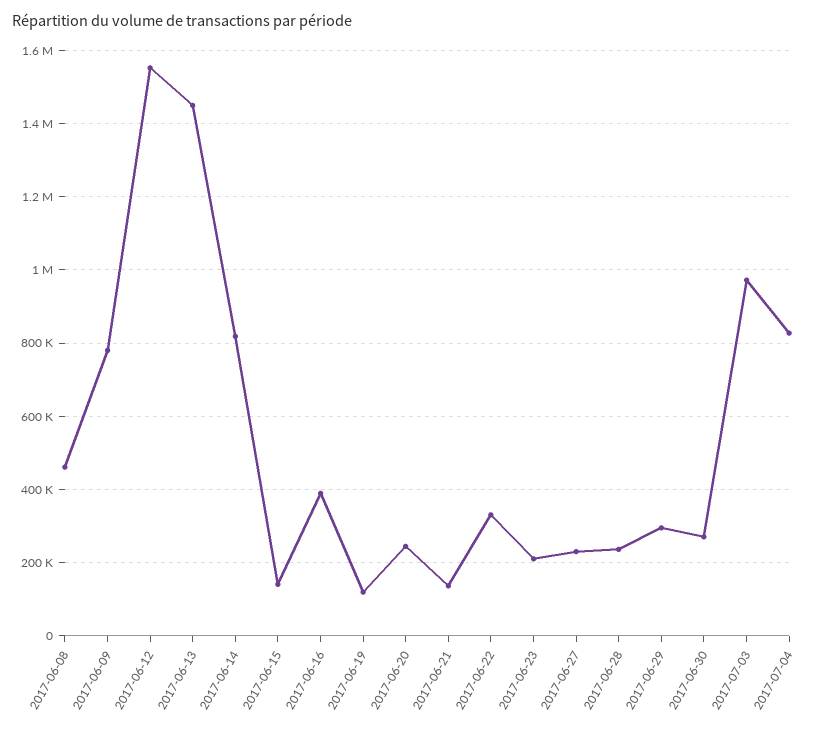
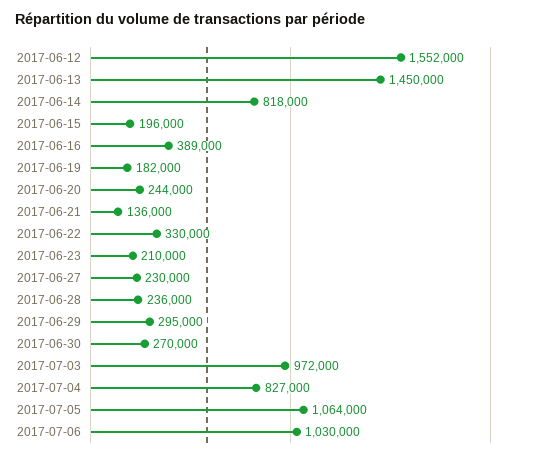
2017-06-08: 460000 -> none
2017-06-09: 780000 -> none
2017-06-15: 140000 -> 196000
2017-06-19: 120000 -> 182000
2017-07-05: none -> 1064000
2017-07-06: none -> 1030000

